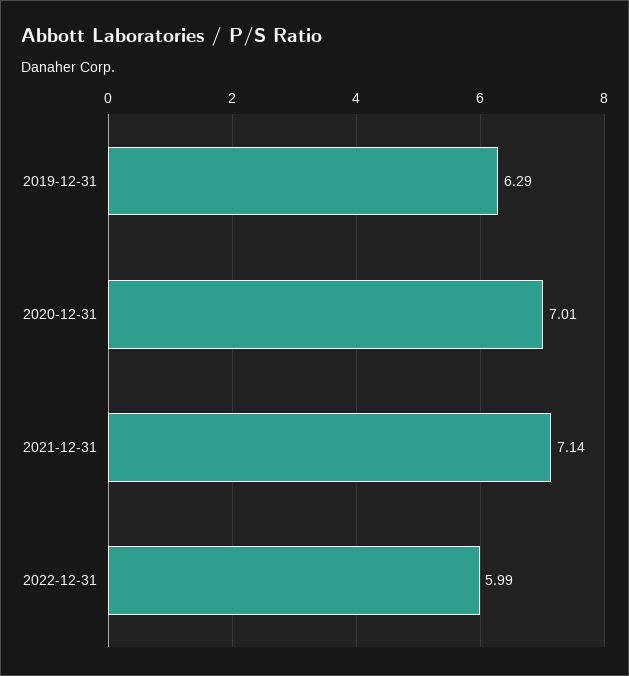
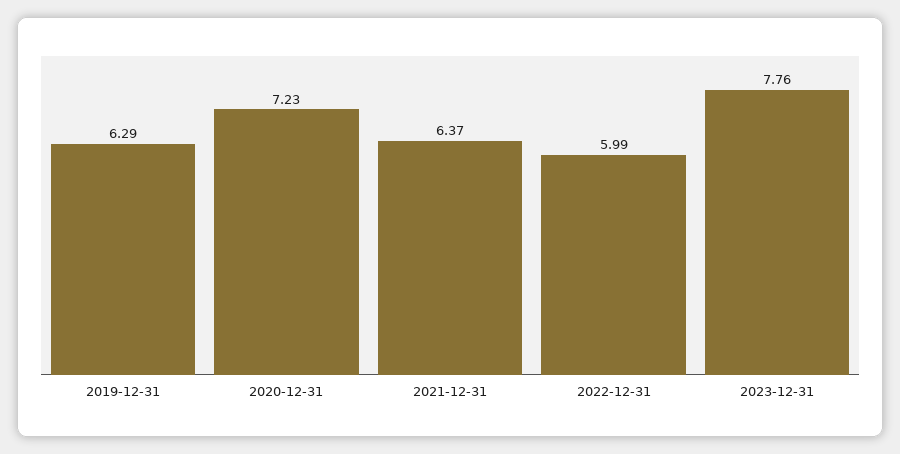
2020-12-31: 7.01 -> 7.23
2021-12-31: 7.14 -> 6.37
2023-12-31: none -> 7.76

